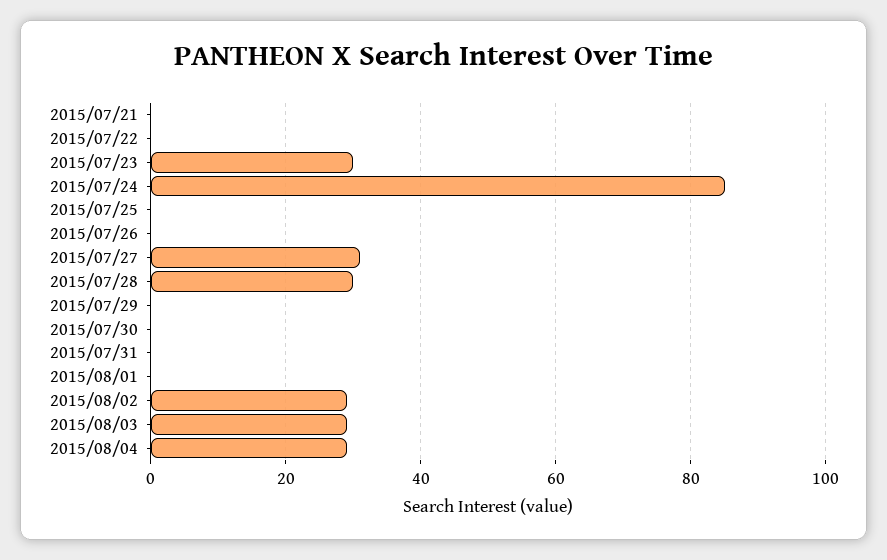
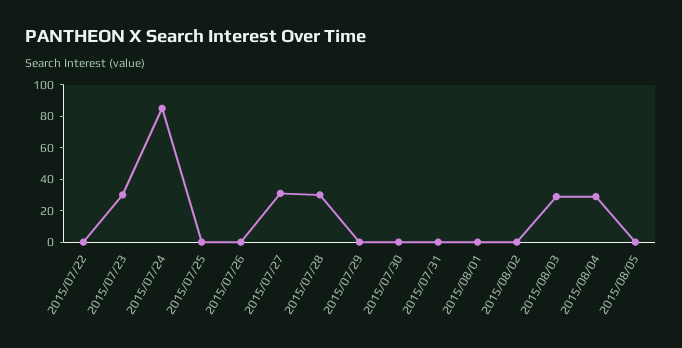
2015/07/21: 0 -> none
2015/08/02: 30 -> 0
2015/08/05: none -> 0

